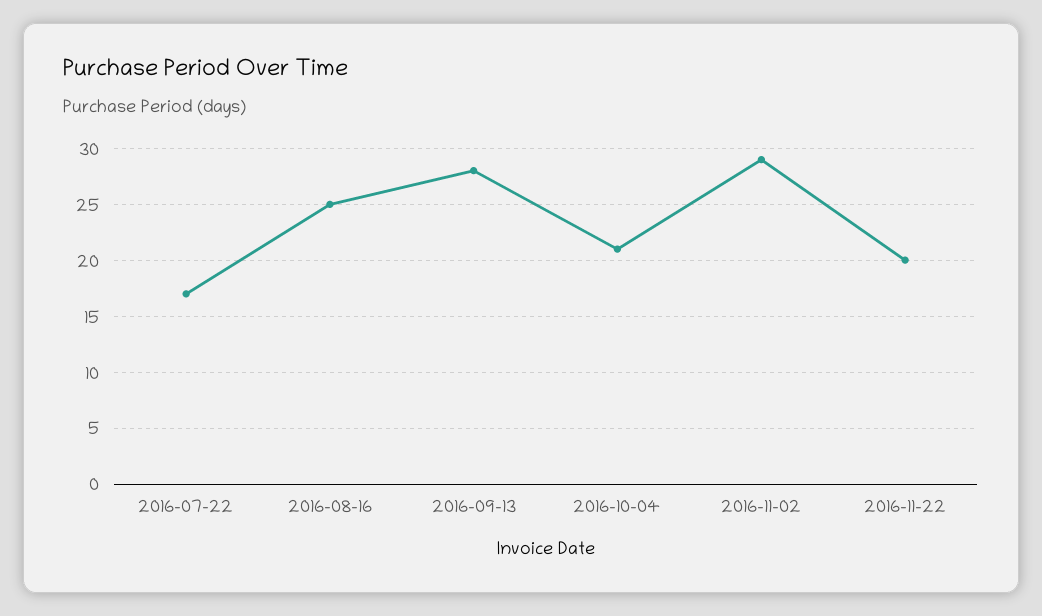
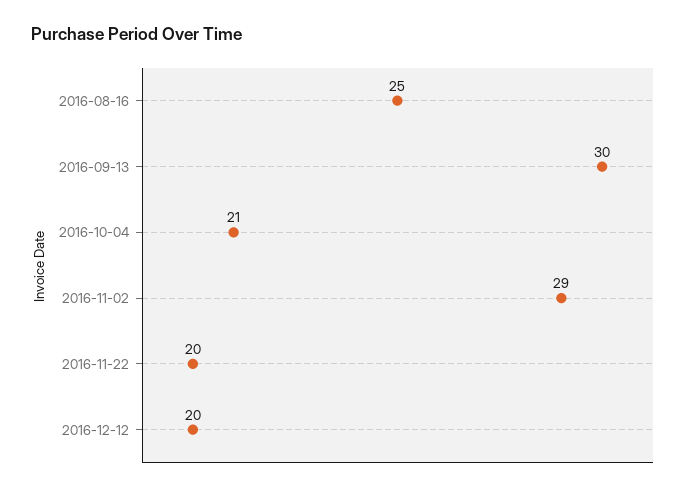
2016-07-22: 17 -> none
2016-09-13: 28 -> 30
2016-12-12: none -> 20

